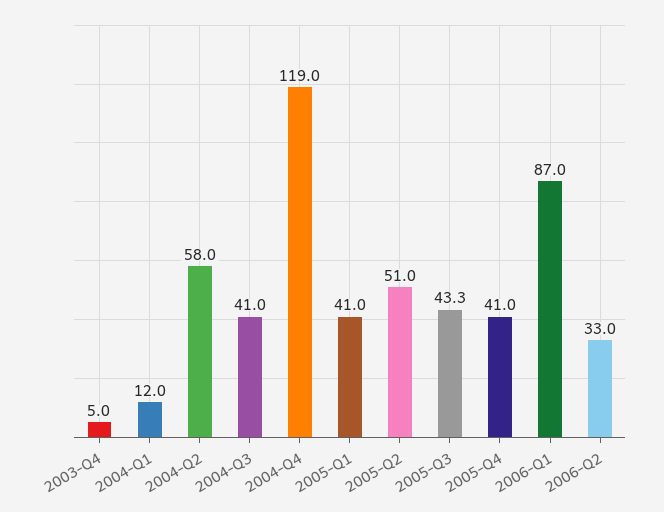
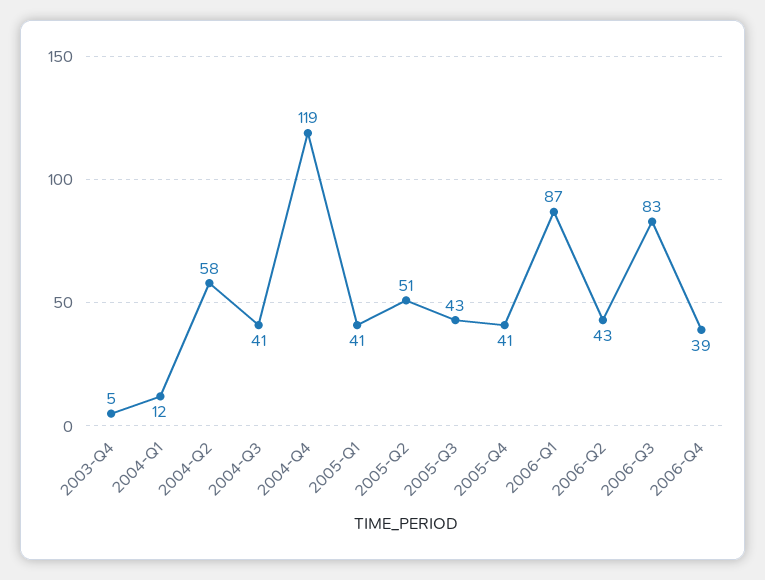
2006-Q2: 33 -> 43
2006-Q3: none -> 83
2006-Q4: none -> 39

